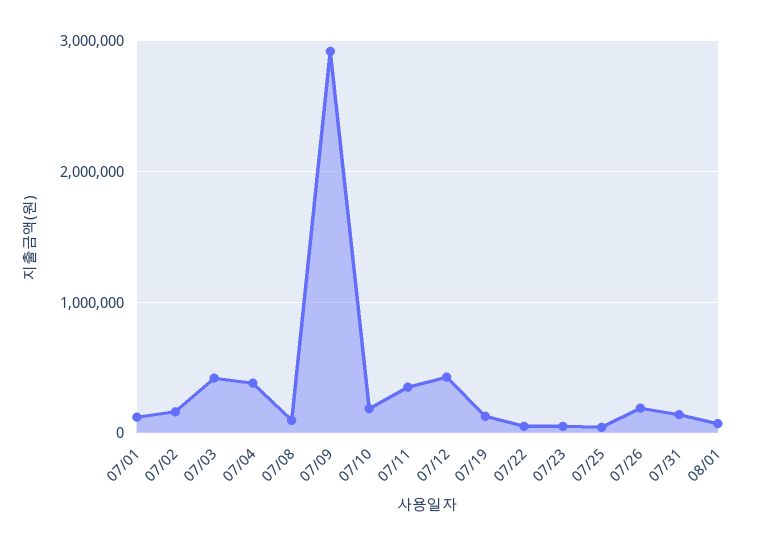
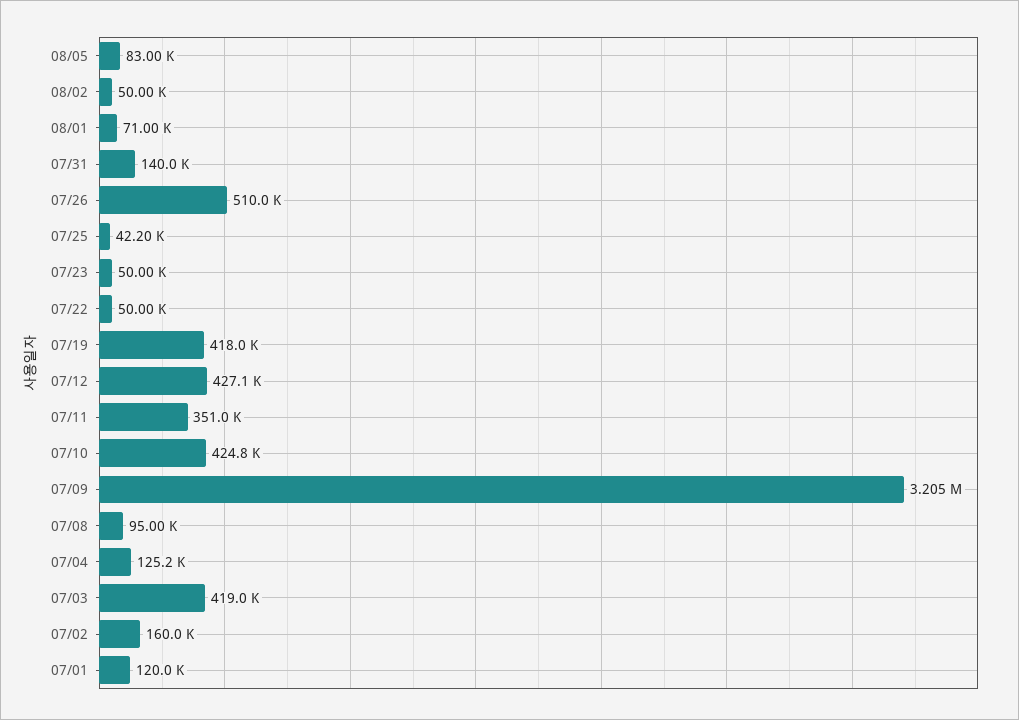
07/04: 400000 -> 125200
07/09: 2900000 -> 3205000
07/10: 200000 -> 424800
07/19: 100000 -> 418000
07/26: 200000 -> 510000
08/05: none -> 83000
08/02: none -> 50000

